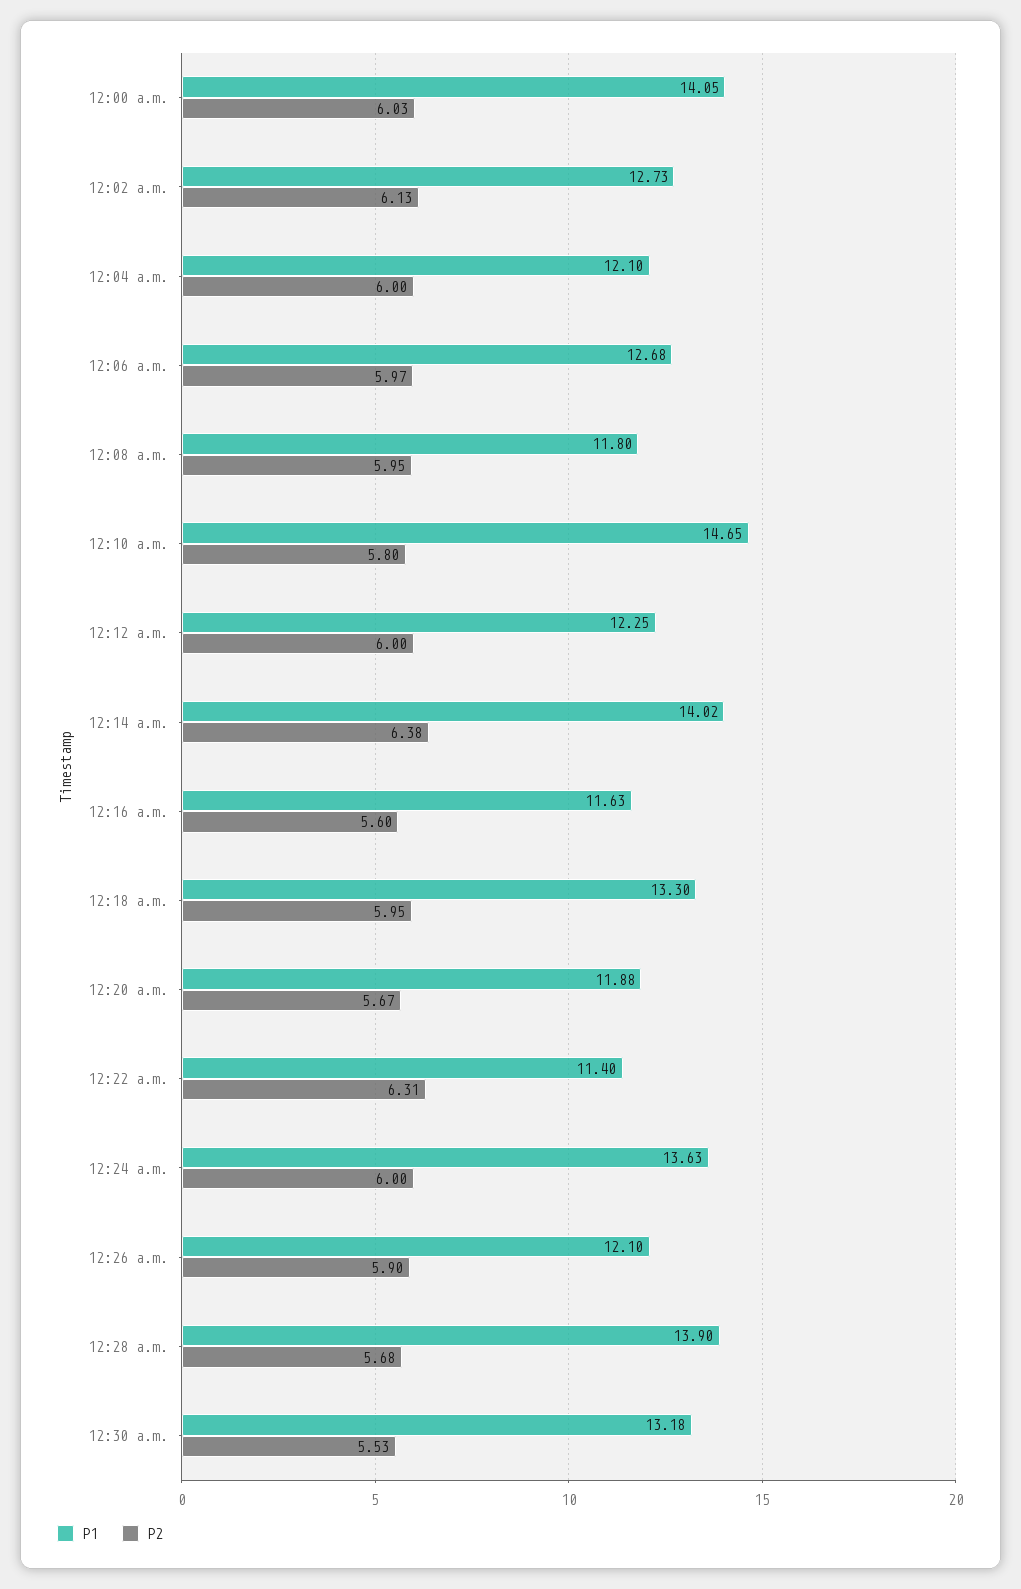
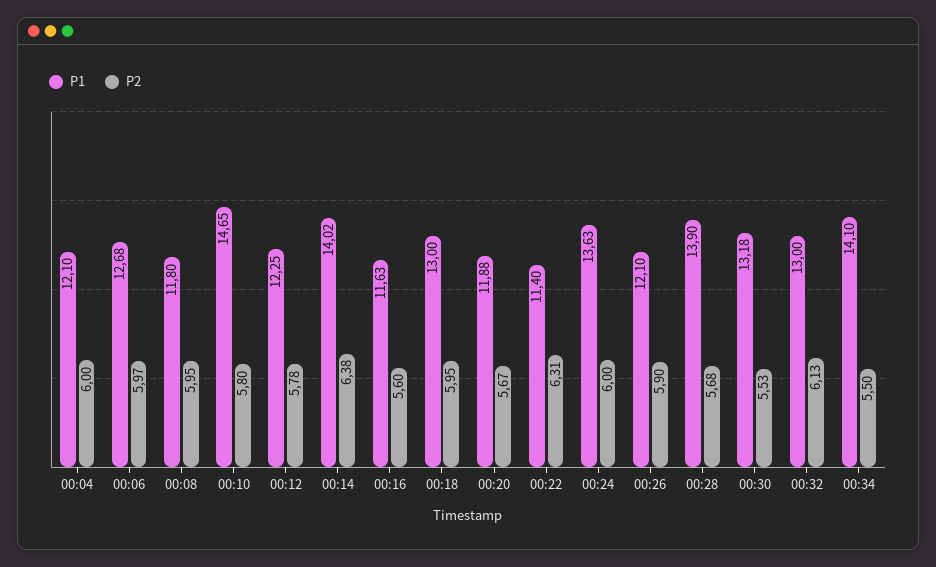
P1, 12:00 a.m.: 14.05 -> none
P2, 12:00 a.m.: 6.03 -> none
P1, 12:02 a.m.: 12.73 -> none
P2, 12:02 a.m.: 6.13 -> none
P2, 12:12 a.m.: 6 -> 5.78
P1, 12:18 a.m.: 13.3 -> 13
P1, 00:32: none -> 13
P2, 00:32: none -> 6.13
P1, 00:34: none -> 14.1
P2, 00:34: none -> 5.5

